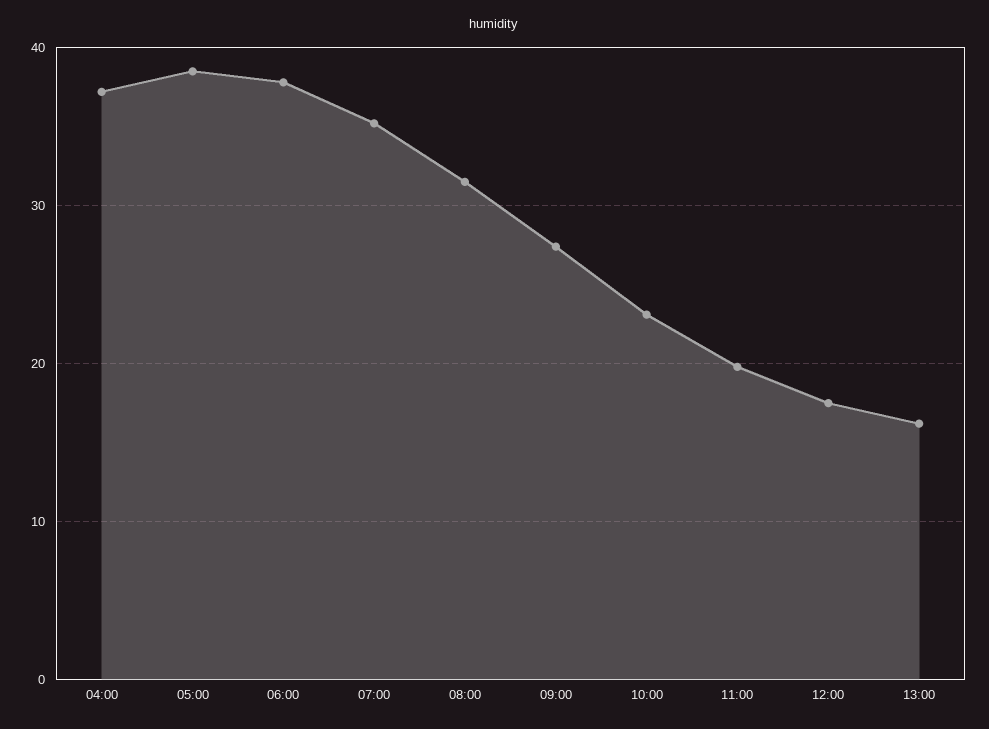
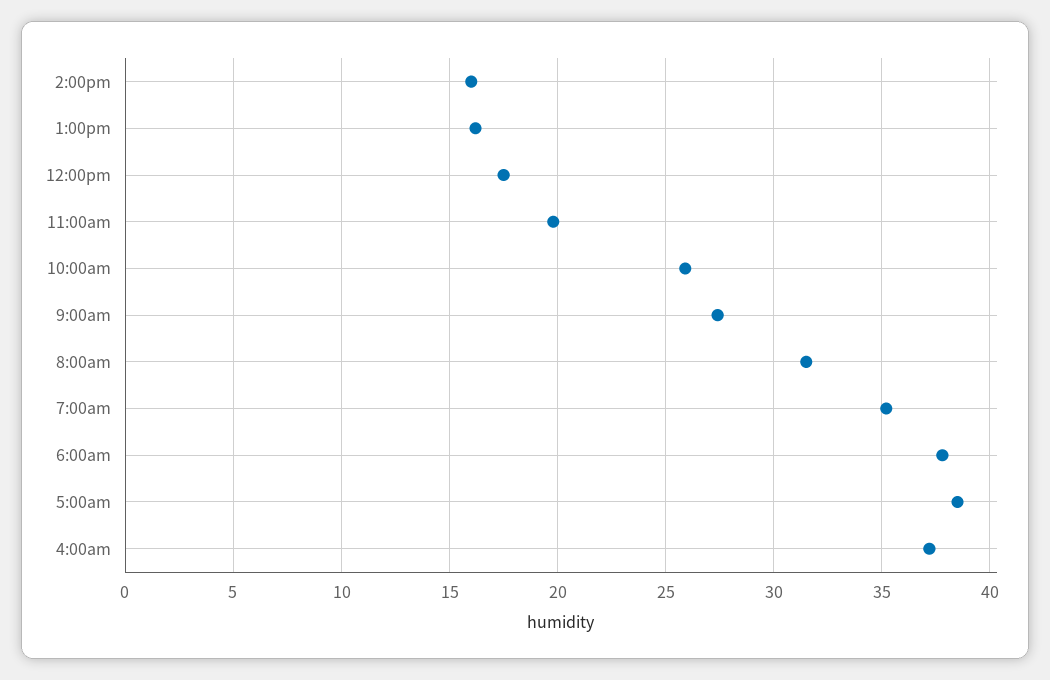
10:00: 23 -> 26
2:00pm: none -> 16

